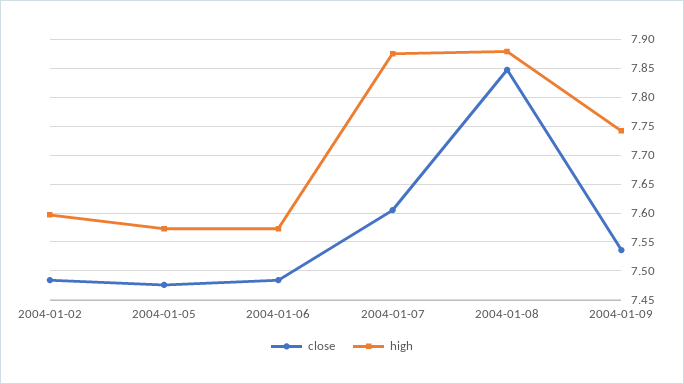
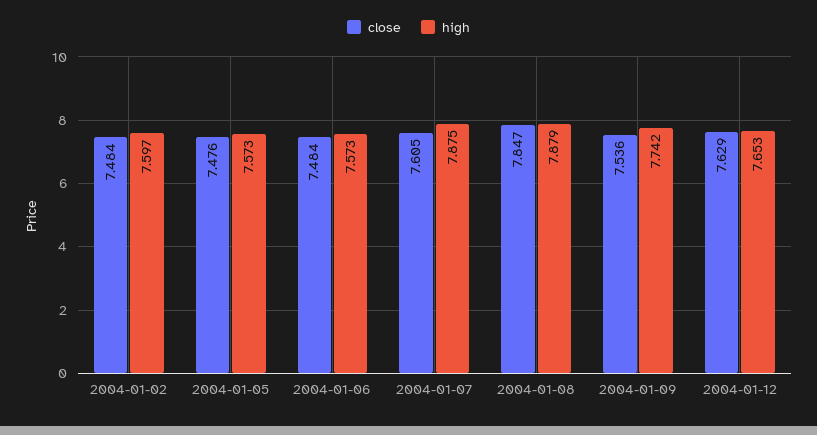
close, 2004-01-12: none -> 7.629
high, 2004-01-12: none -> 7.653

